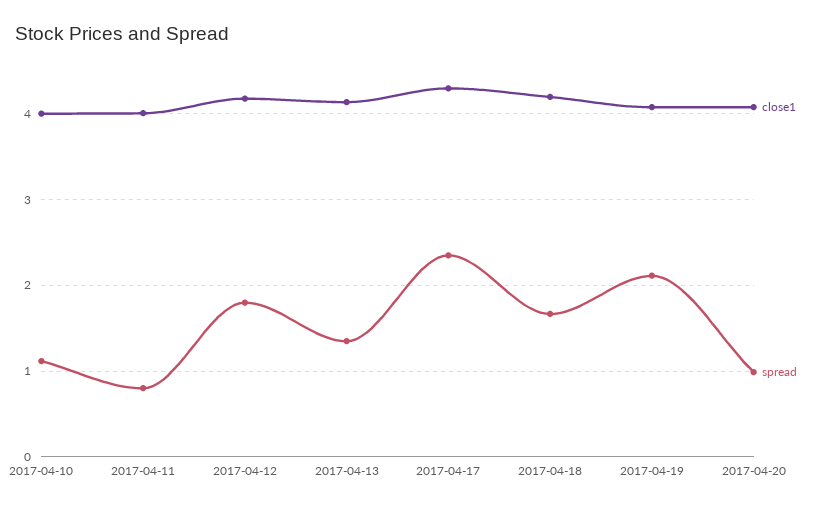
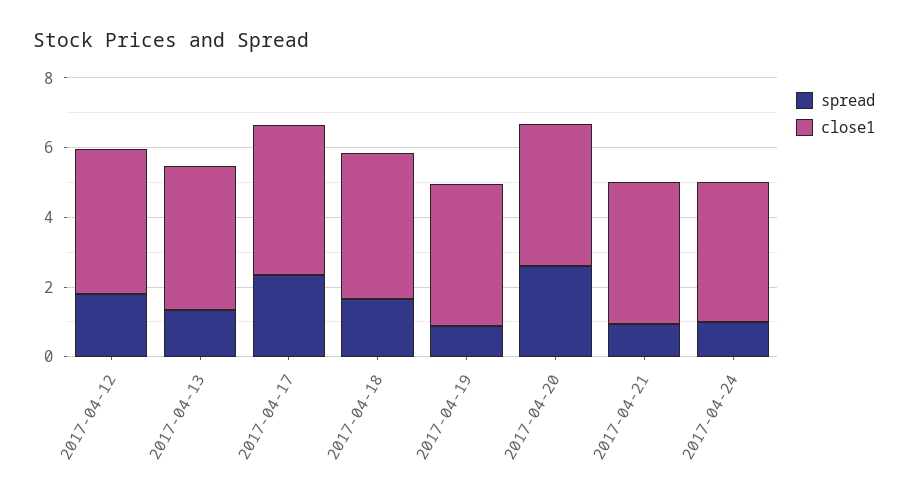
close1, 2017-04-10: 4 -> none
spread, 2017-04-10: 1.1 -> none
close1, 2017-04-11: 4 -> none
spread, 2017-04-11: 0.8 -> none
spread, 2017-04-19: 2.1 -> 1
spread, 2017-04-20: 1 -> 2.5
spread, 2017-04-21: none -> 1
close1, 2017-04-21: none -> 4
spread, 2017-04-24: none -> 1
close1, 2017-04-24: none -> 4

